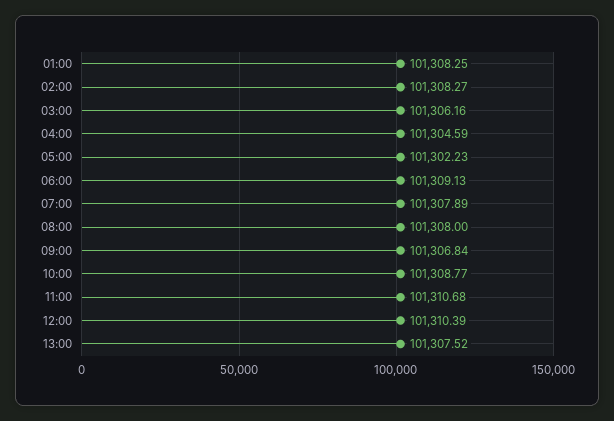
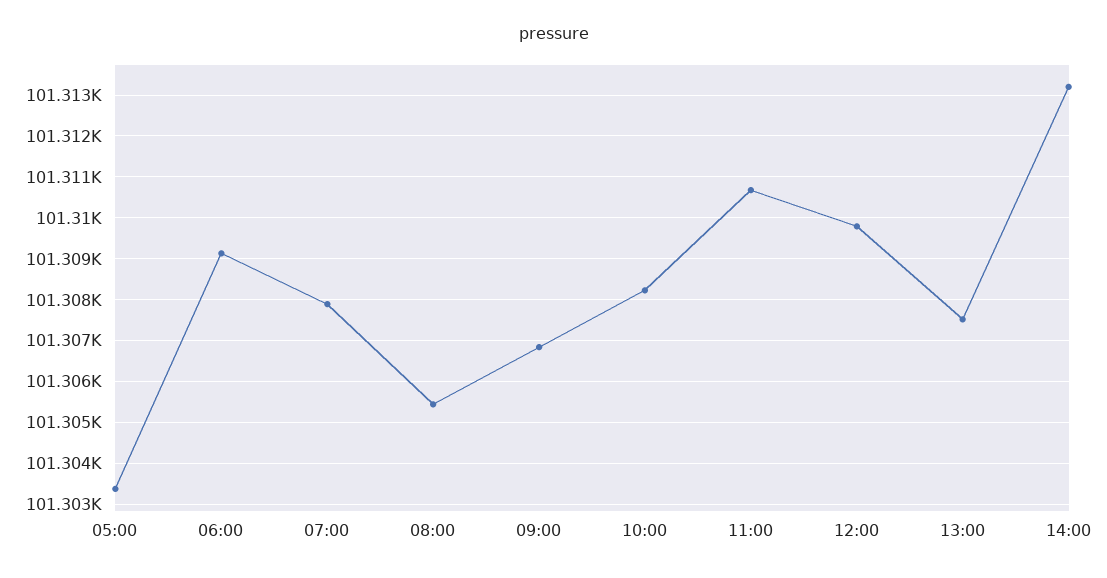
01:00: 101308.25 -> none
02:00: 101308.27 -> none
03:00: 101306.16 -> none
04:00: 101304.59 -> none
05:00: 101302.23 -> 101303.4
08:00: 101308 -> 101305.4
10:00: 101308.77 -> 101308.2
12:00: 101310.39 -> 101309.8
14:00: none -> 101313.2

